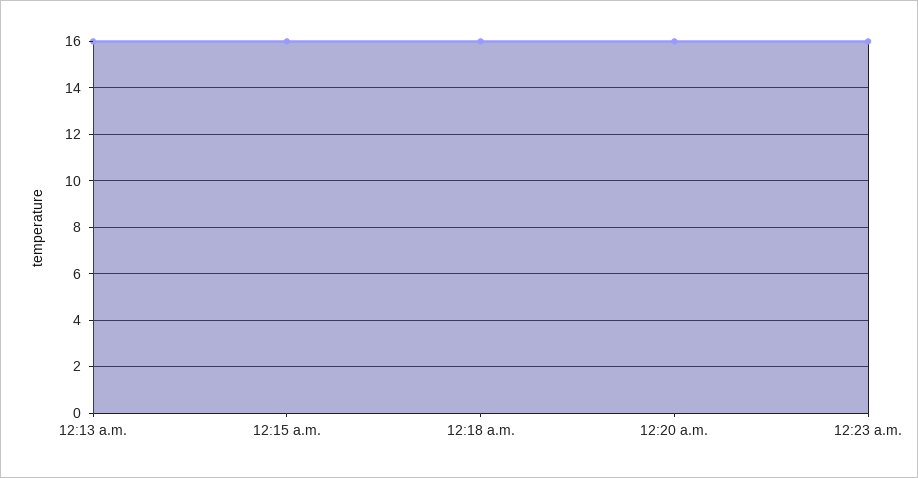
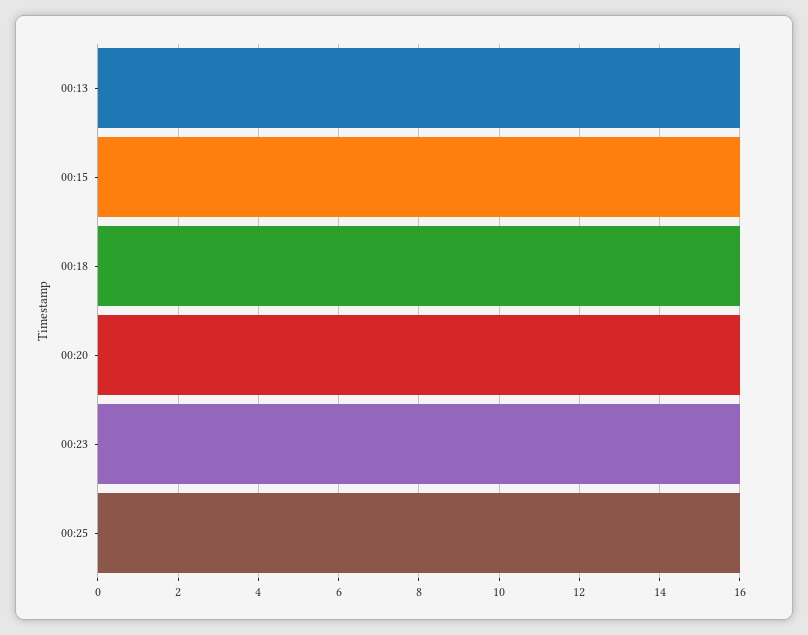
00:25: none -> 16

